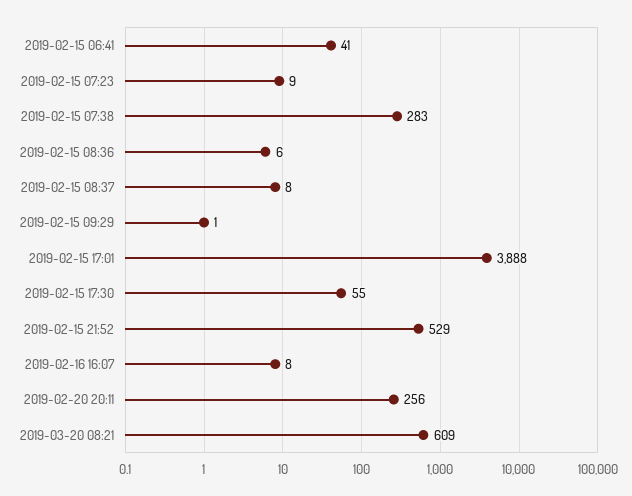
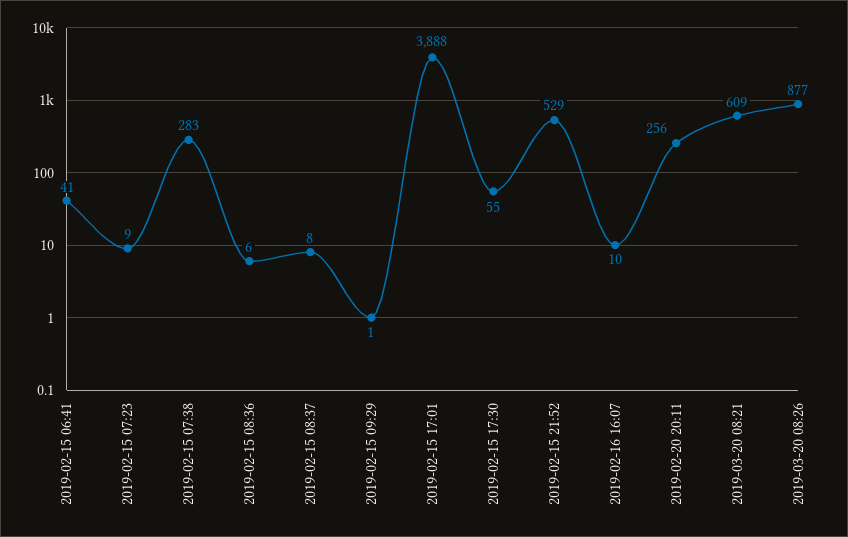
2019-02-16 16:07: 8 -> 10
2019-03-20 08:26: none -> 877

